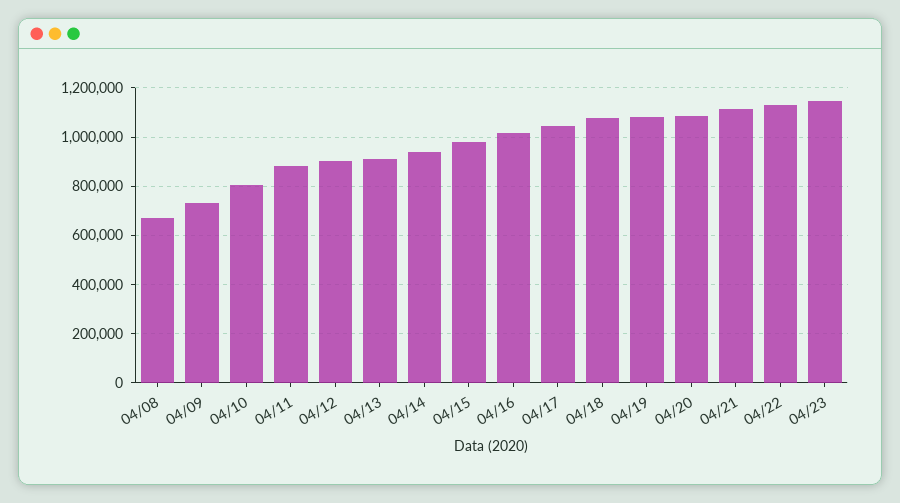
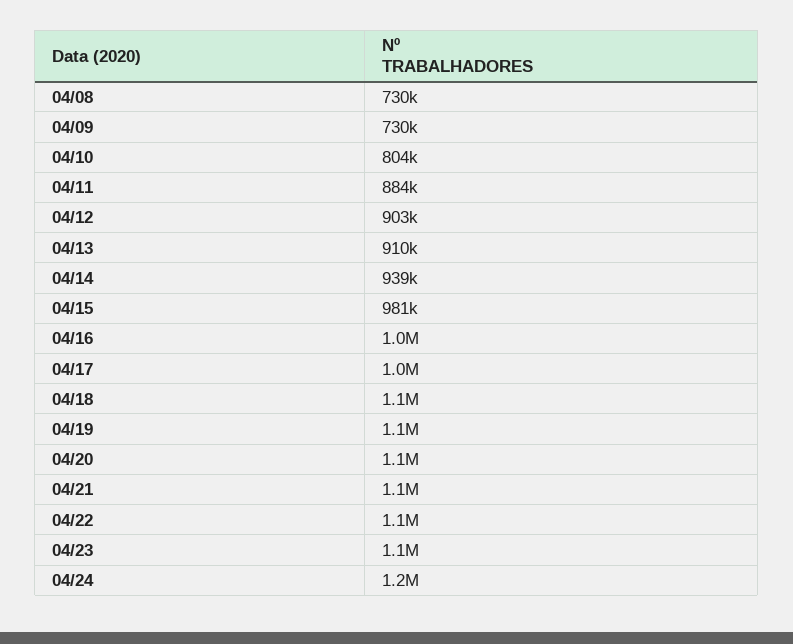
04/08: 675000 -> 730000
04/24: none -> 1200000

